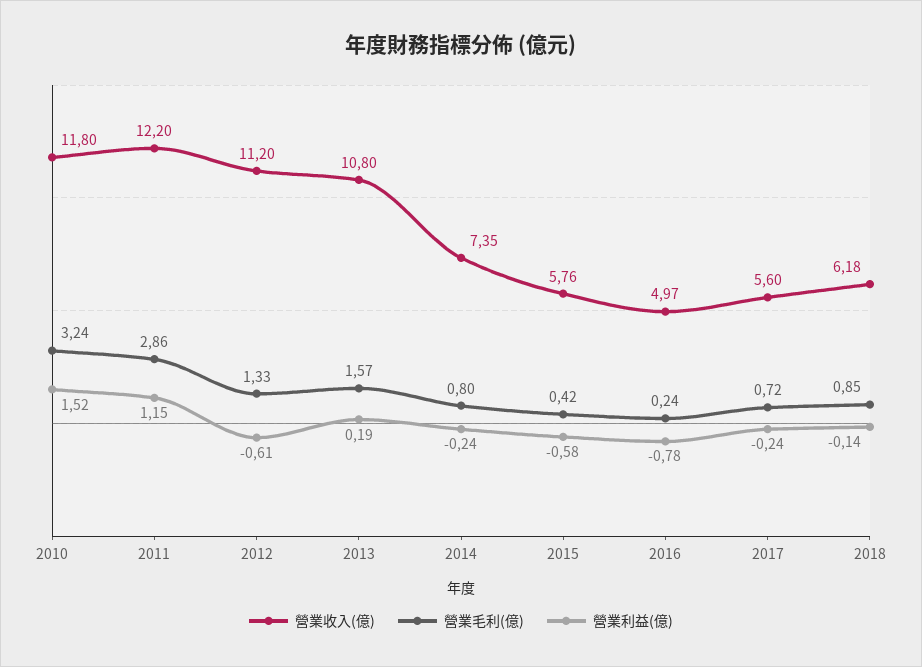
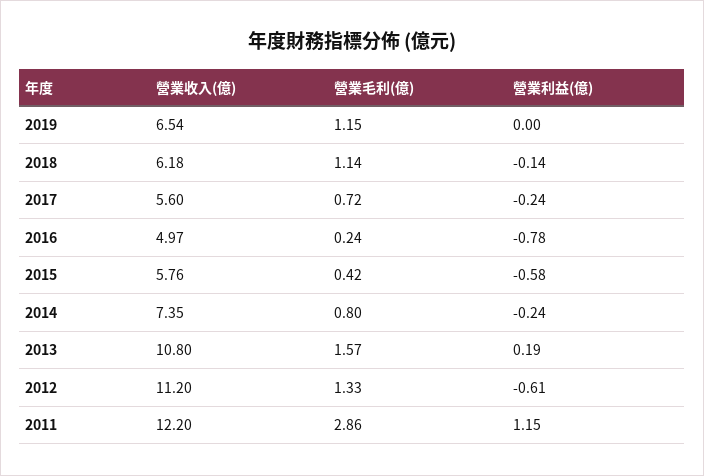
營業收入(億), 2010: 11.8 -> none
營業毛利(億), 2010: 3.24 -> none
營業利益(億), 2010: 1.52 -> none
營業毛利(億), 2018: 0.85 -> 1.14
營業收入(億), 2019: none -> 6.54
營業毛利(億), 2019: none -> 1.15
營業利益(億), 2019: none -> 0

